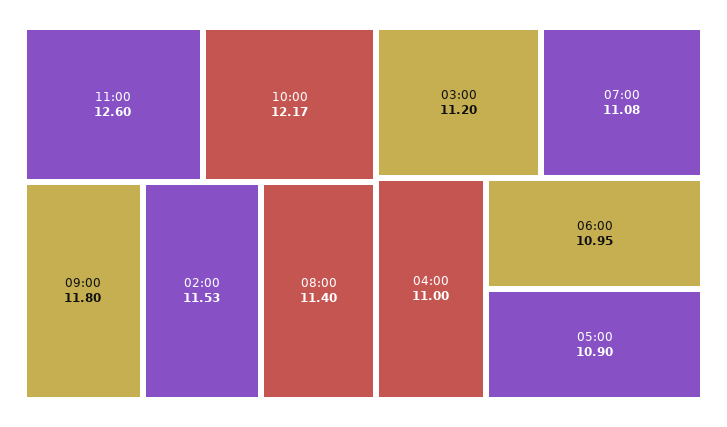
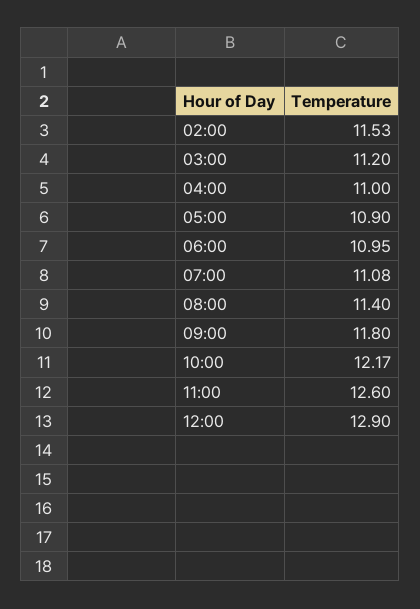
12:00: none -> 12.9

